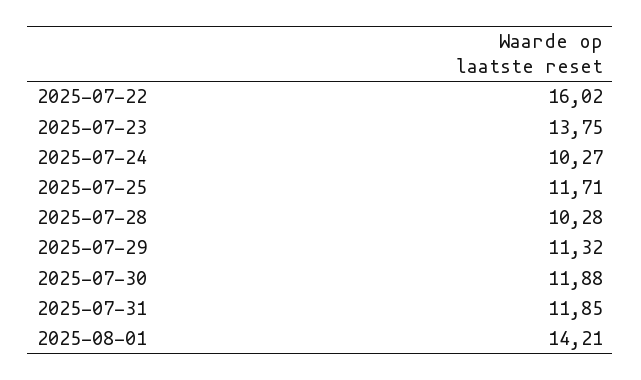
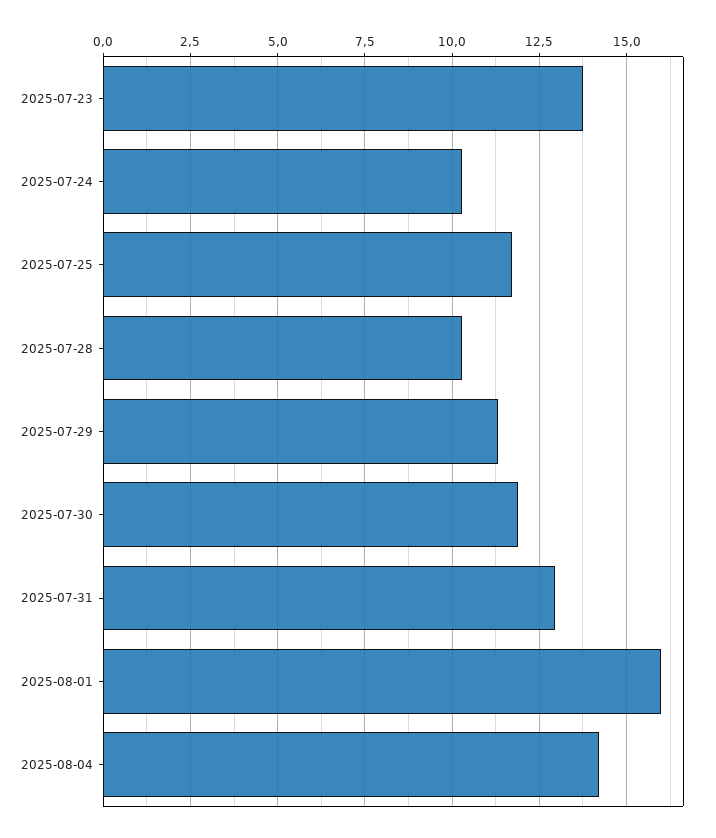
2025-07-22: 16.02 -> none
2025-07-31: 11.85 -> 13
2025-08-01: 14.21 -> 16
2025-08-04: none -> 14.25

